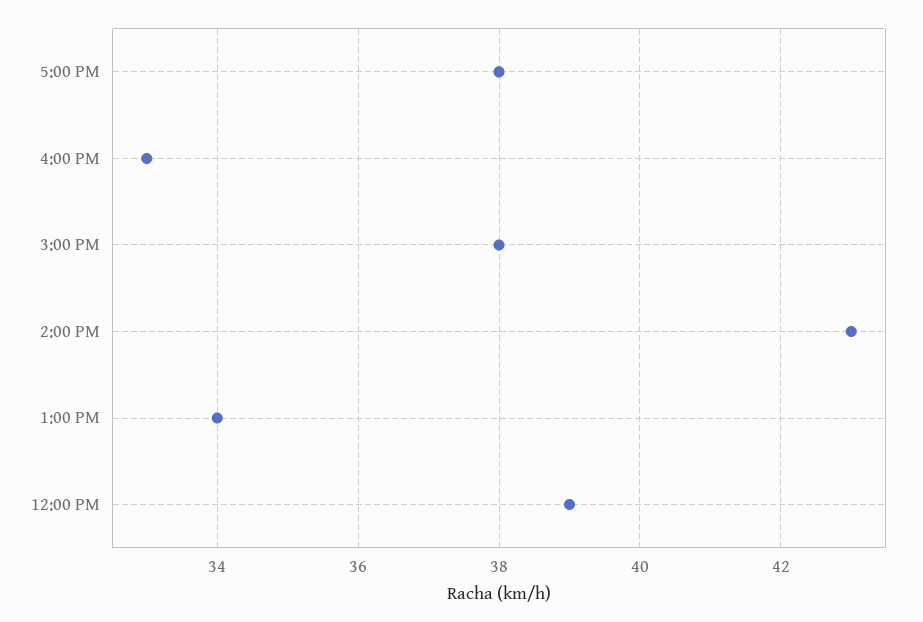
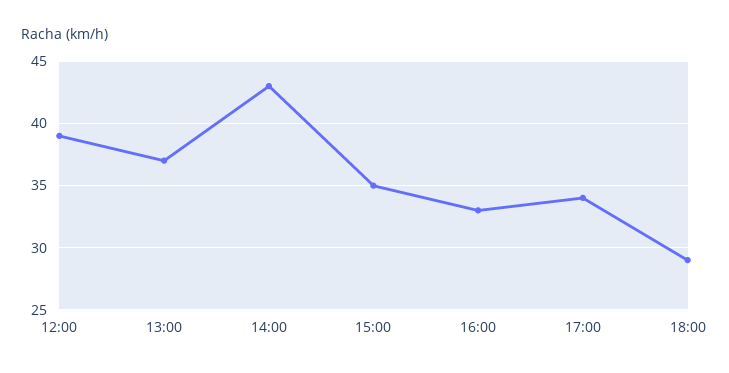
5:00 PM: 38 -> 34
3:00 PM: 38 -> 35
1:00 PM: 34 -> 37
18:00: none -> 29

